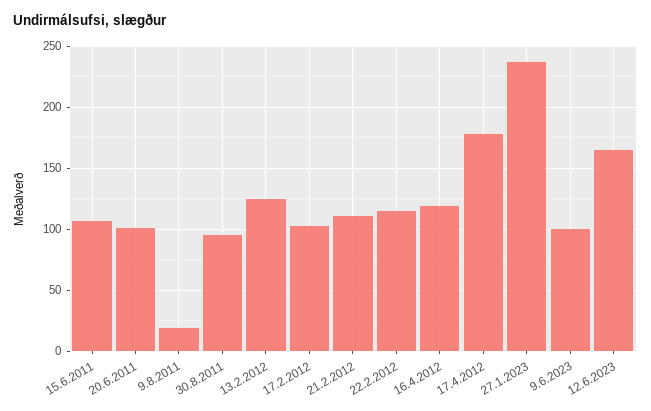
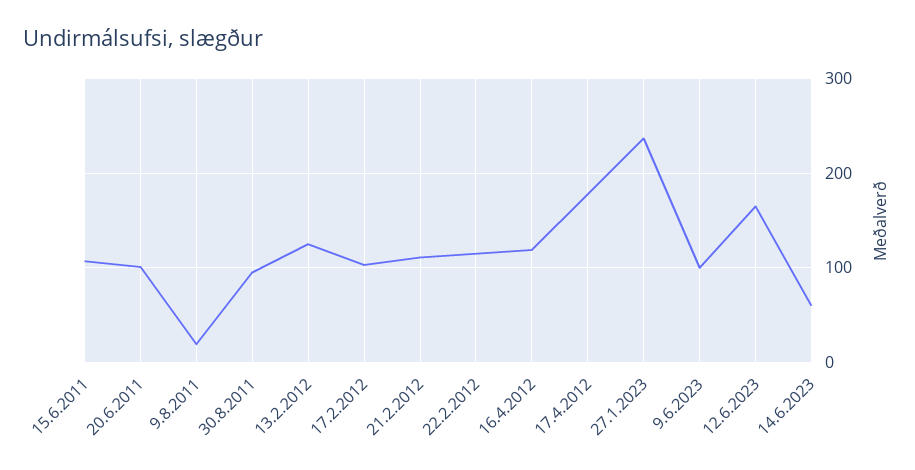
14.6.2023: none -> 60

